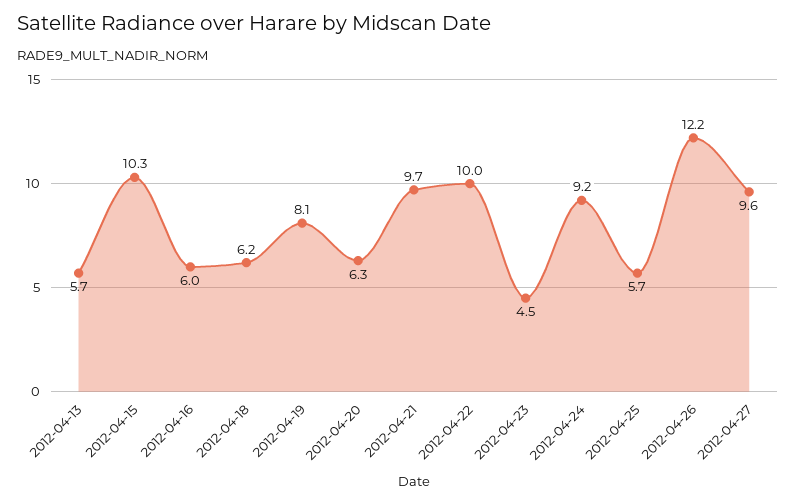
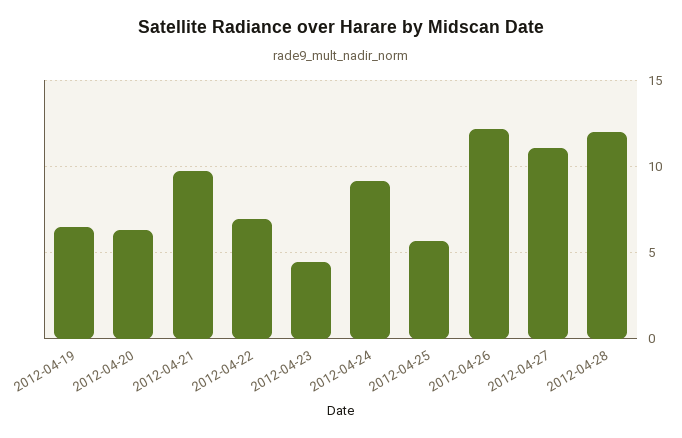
2012-04-13: 5.7 -> none
2012-04-15: 10.3 -> none
2012-04-16: 6 -> none
2012-04-18: 6.2 -> none
2012-04-19: 8.1 -> 6.5
2012-04-22: 10 -> 7
2012-04-27: 9.6 -> 11
2012-04-28: none -> 12

